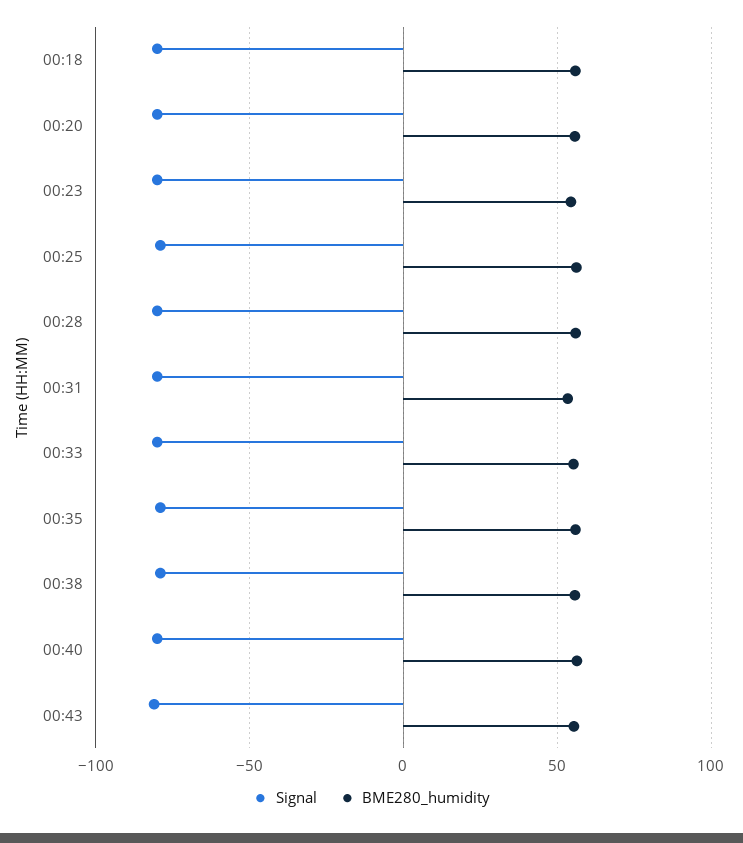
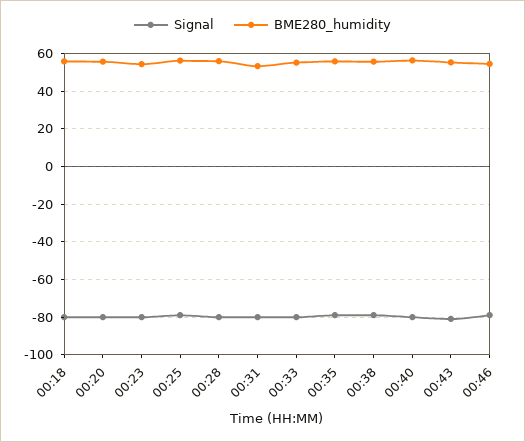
Signal, 00:46: none -> -80
BME280_humidity, 00:46: none -> 55

